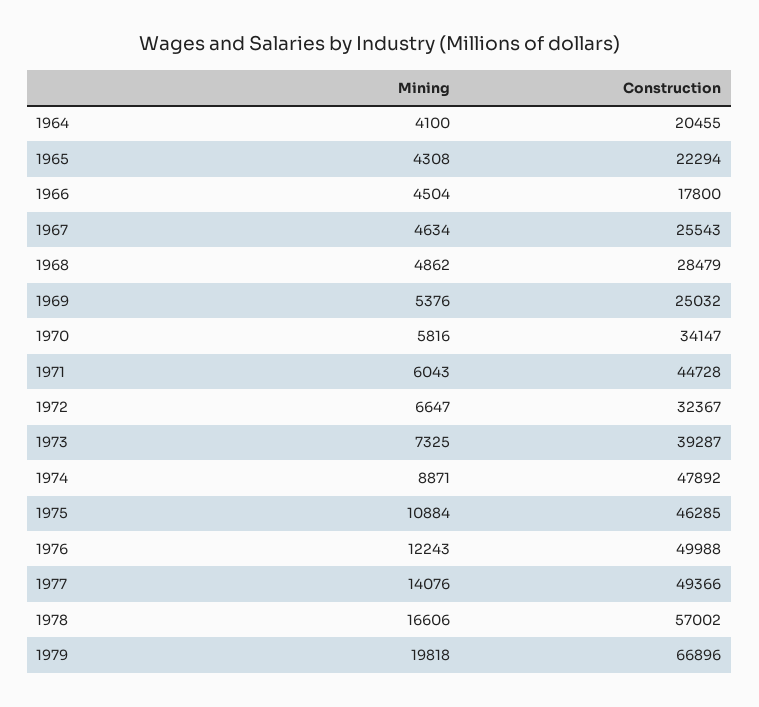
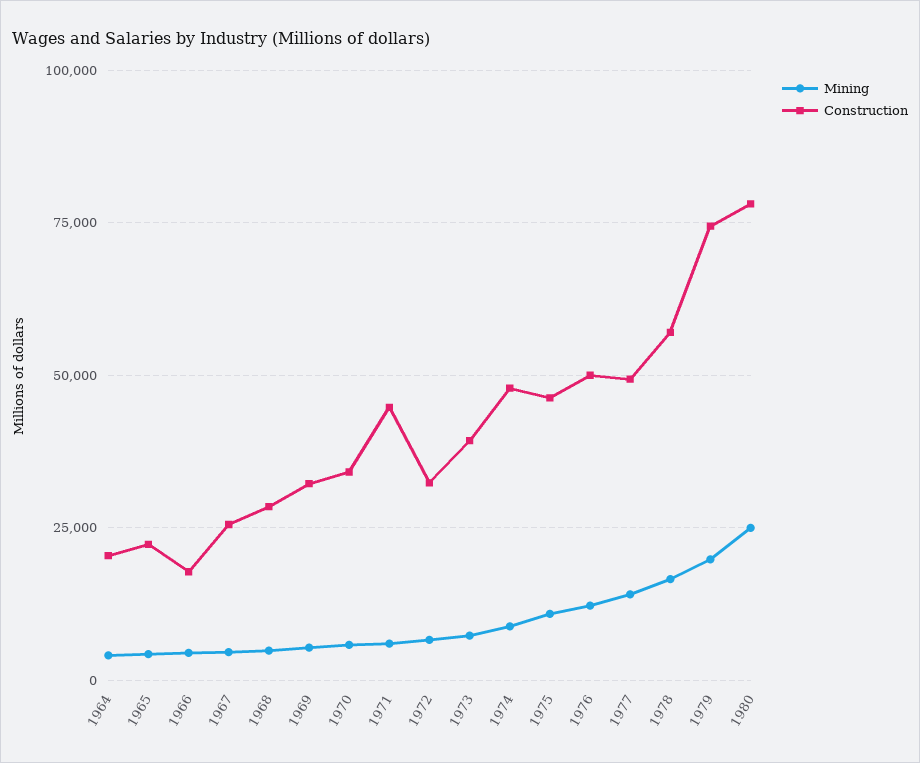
Construction, 1969: 25032 -> 32500
Construction, 1979: 66896 -> 75000
Mining, 1980: none -> 25000
Construction, 1980: none -> 77500

